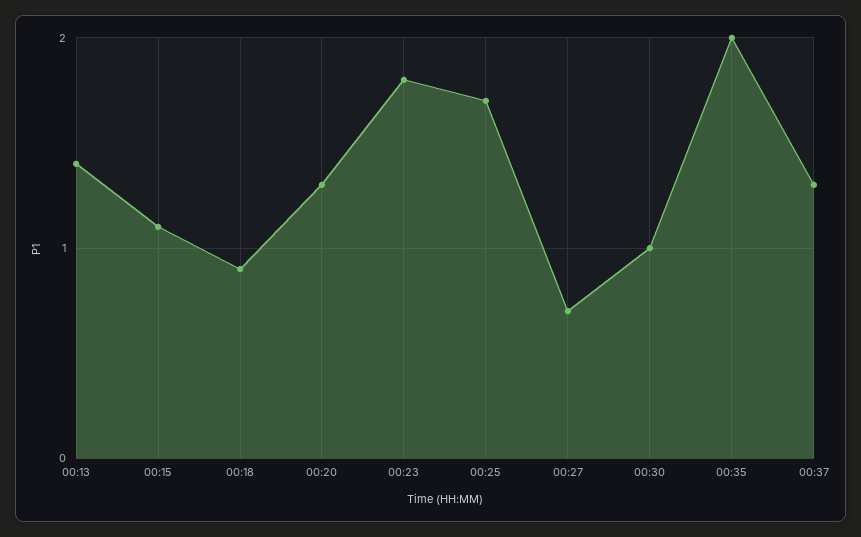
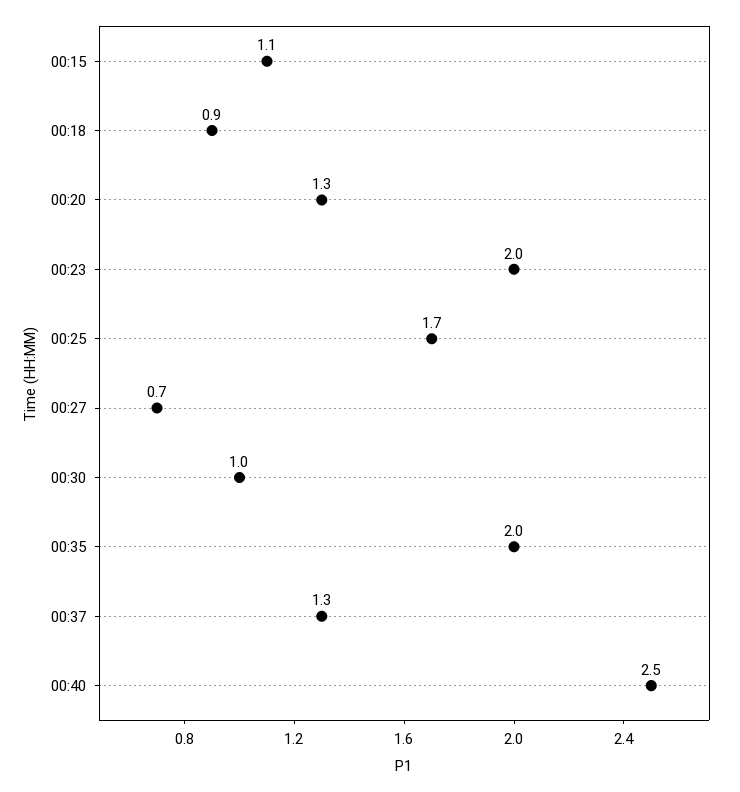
00:13: 1.4 -> none
00:23: 1.8 -> 2
00:40: none -> 2.5

